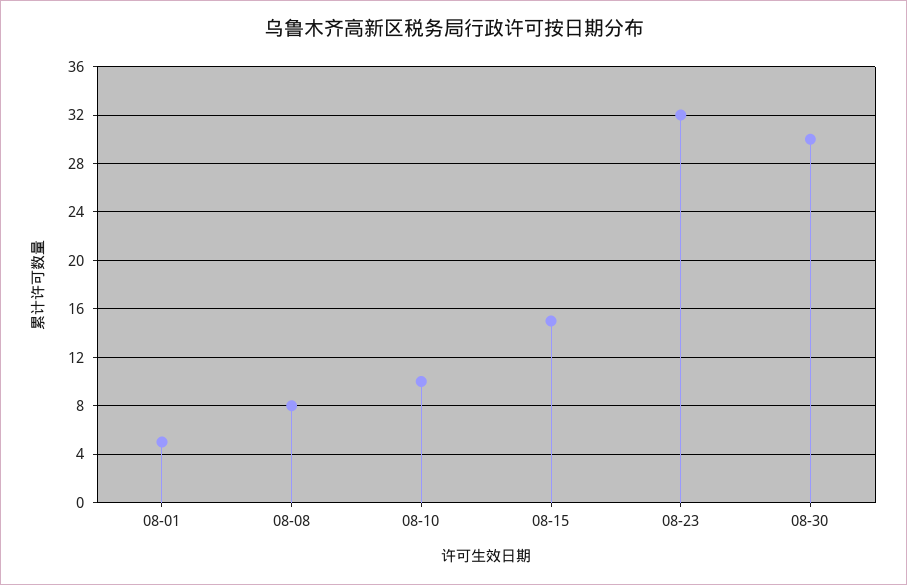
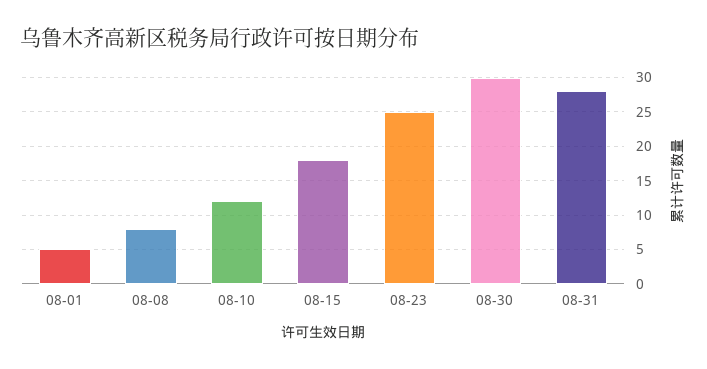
08-10: 10 -> 12
08-15: 15 -> 18
08-23: 32 -> 25
08-31: none -> 28

